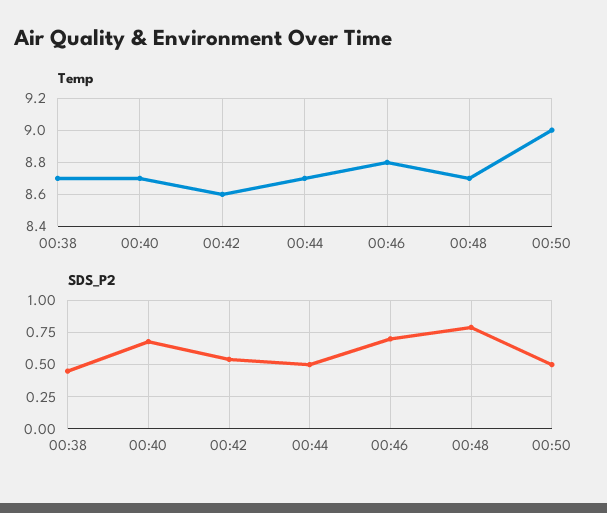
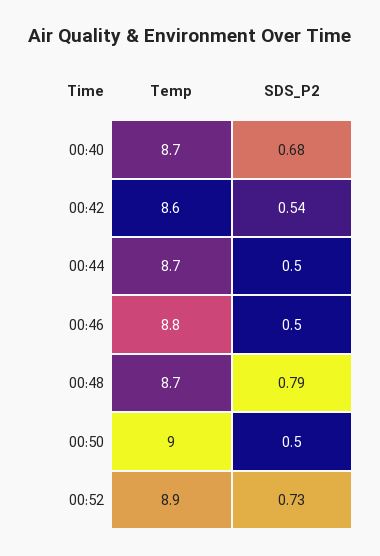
Temp, 00:38: 8.7 -> none
SDS_P2, 00:38: 0.45 -> none
SDS_P2, 00:46: 0.7 -> 0.5
Temp, 00:52: none -> 8.9
SDS_P2, 00:52: none -> 0.73

